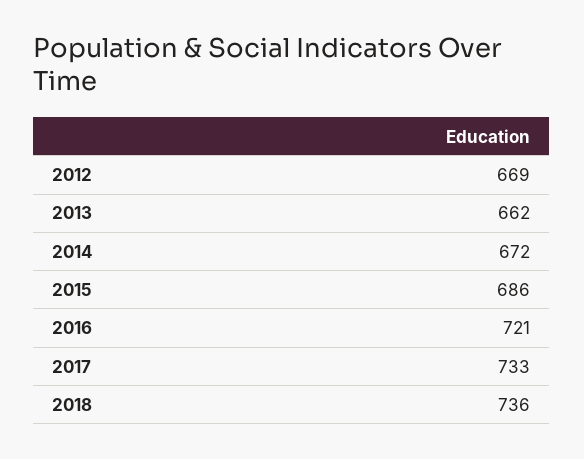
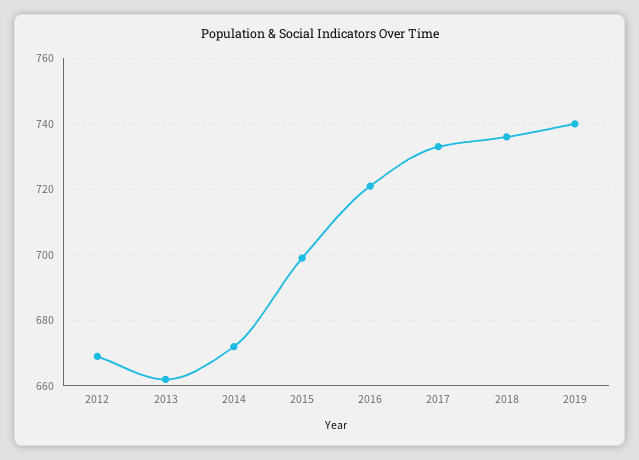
2015: 686 -> 700
2019: none -> 740

